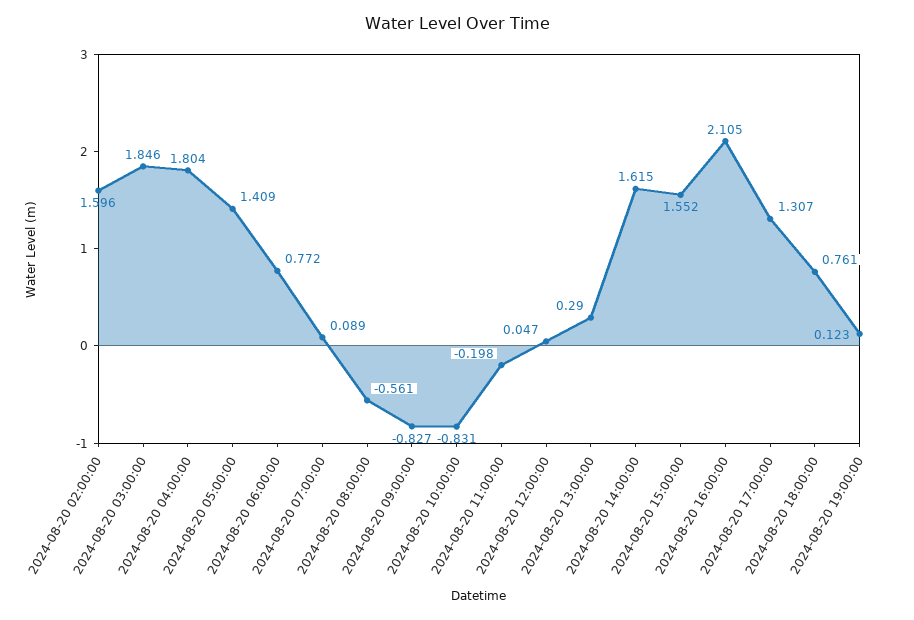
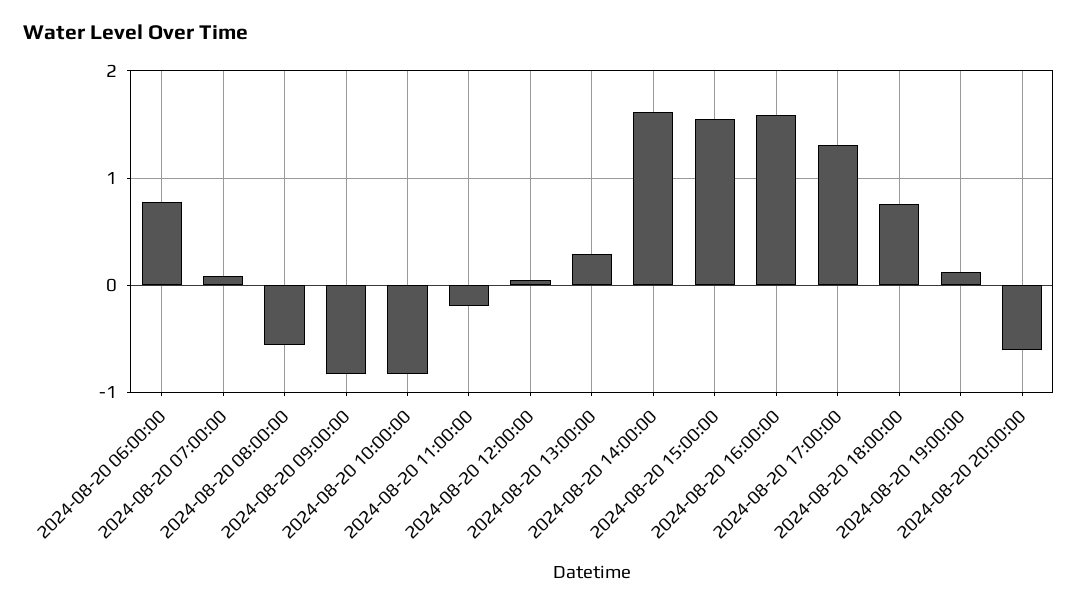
2024-08-20 02:00:00: 1.596 -> none
2024-08-20 03:00:00: 1.846 -> none
2024-08-20 04:00:00: 1.804 -> none
2024-08-20 05:00:00: 1.409 -> none
2024-08-20 16:00:00: 2.105 -> 1.6
2024-08-20 20:00:00: none -> -0.6

